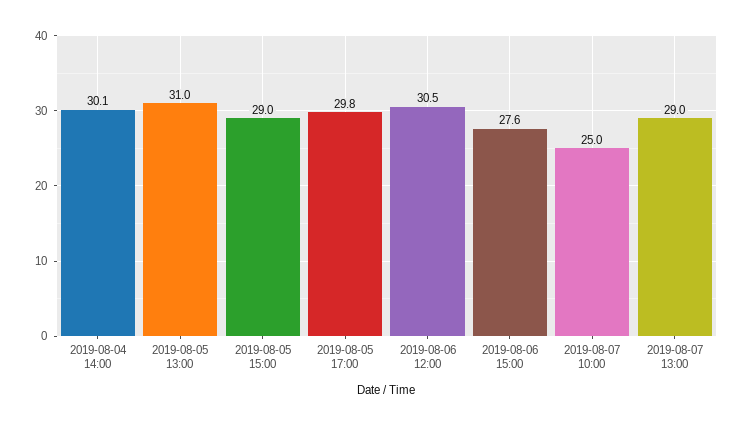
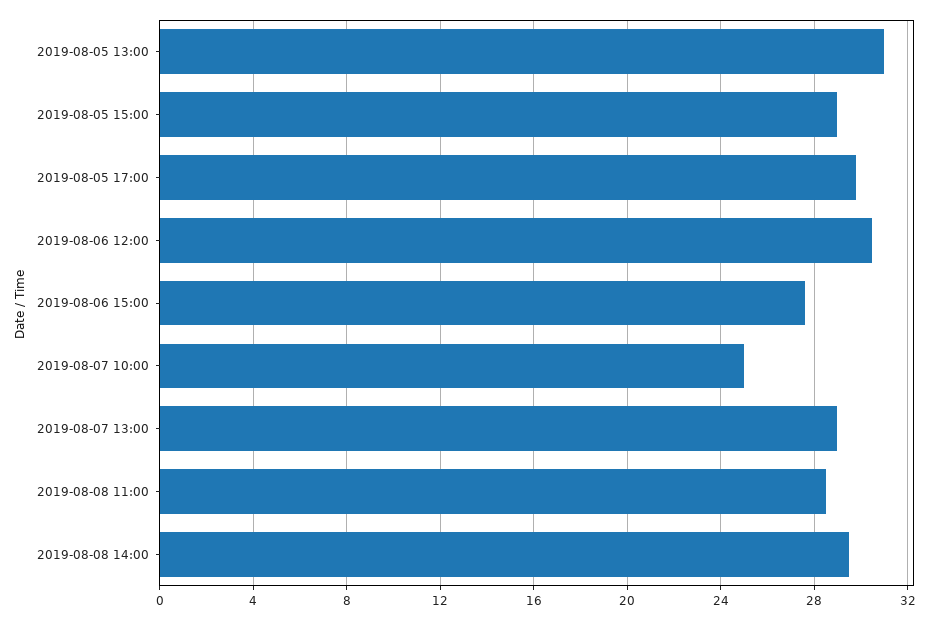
2019-08-04 14:00: 30.1 -> none
2019-08-08 11:00: none -> 28.5
2019-08-08 14:00: none -> 29.5

